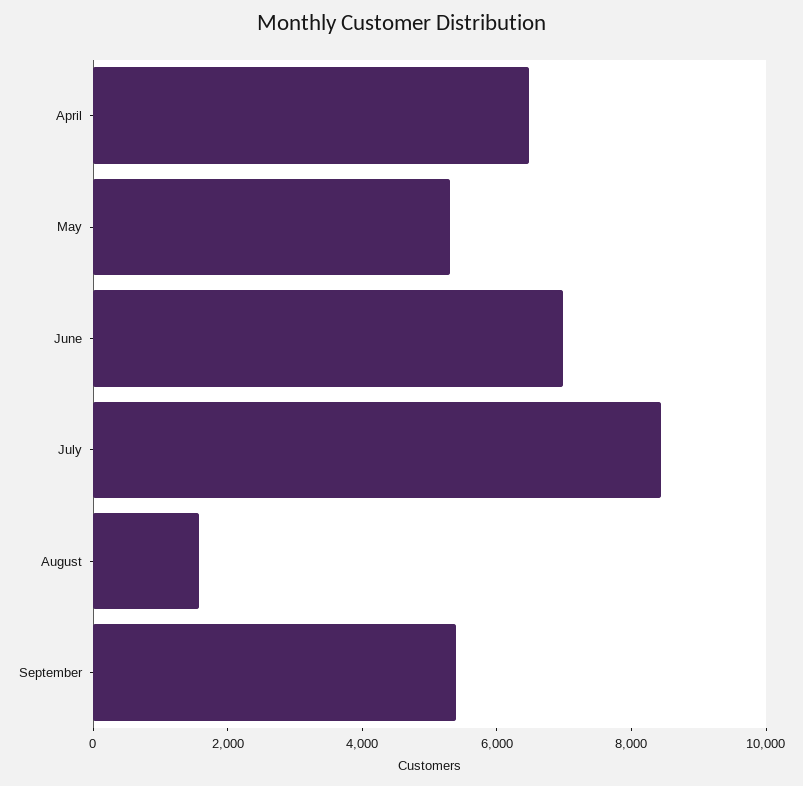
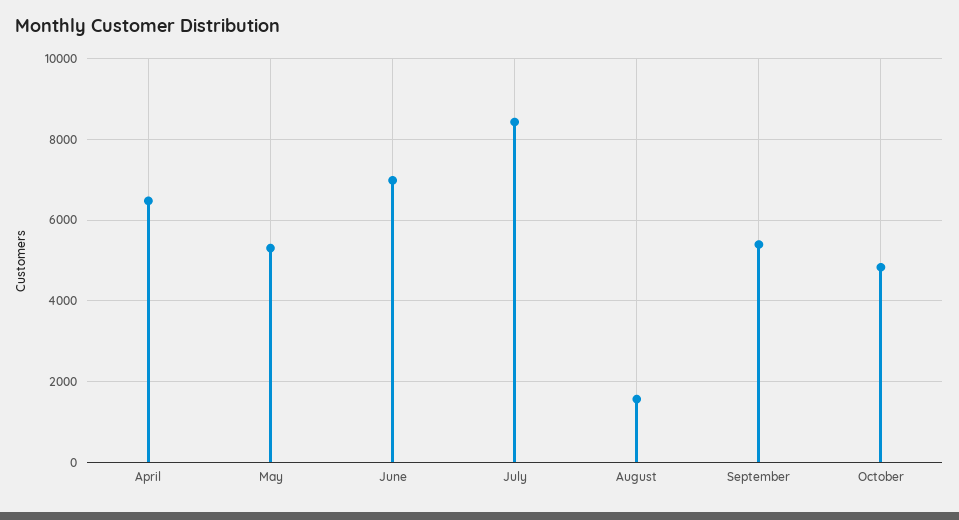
October: none -> 4800

